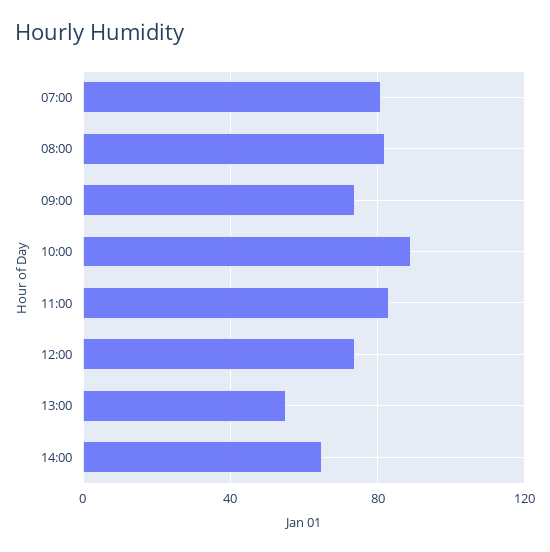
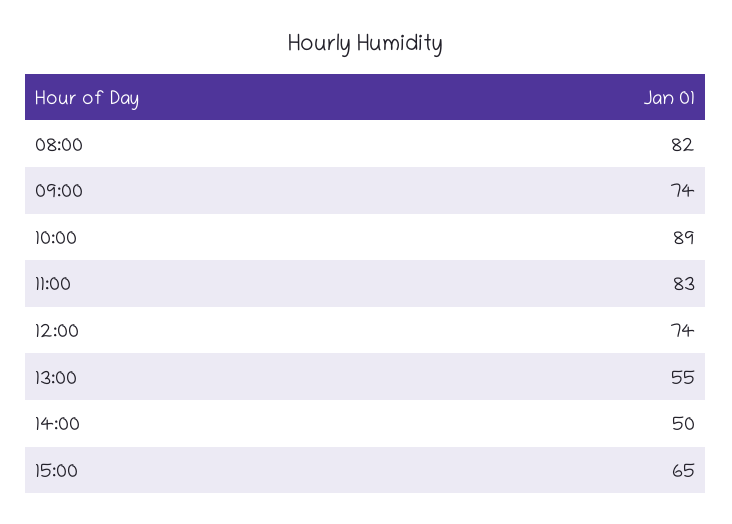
07:00: 80 -> none
14:00: 65 -> 50
15:00: none -> 65

